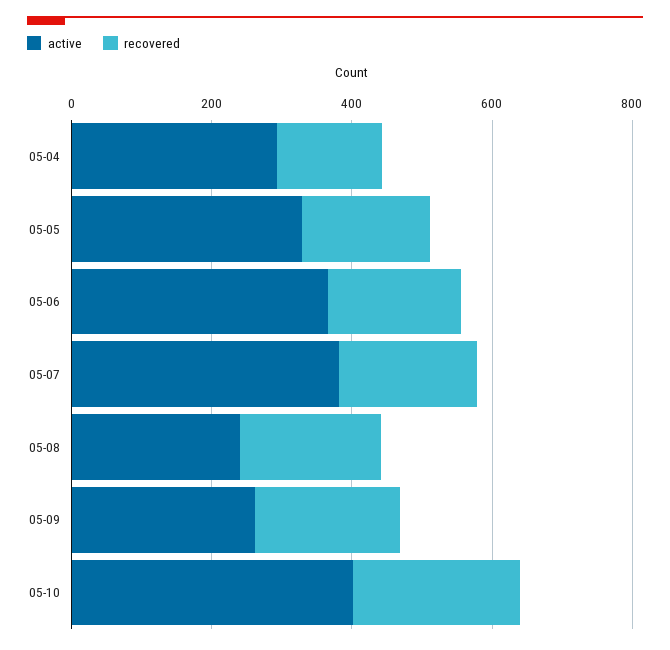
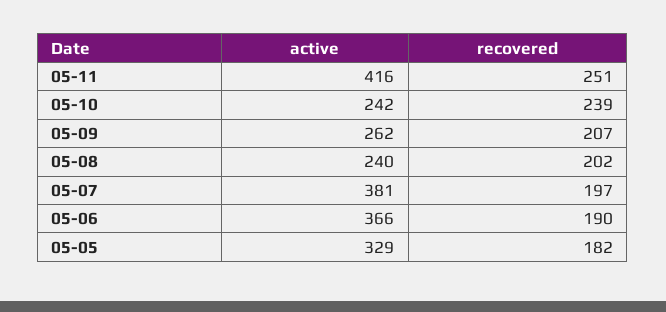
active, 05-04: 300 -> none
recovered, 05-04: 150 -> none
active, 05-10: 400 -> 242
active, 05-11: none -> 416
recovered, 05-11: none -> 251

